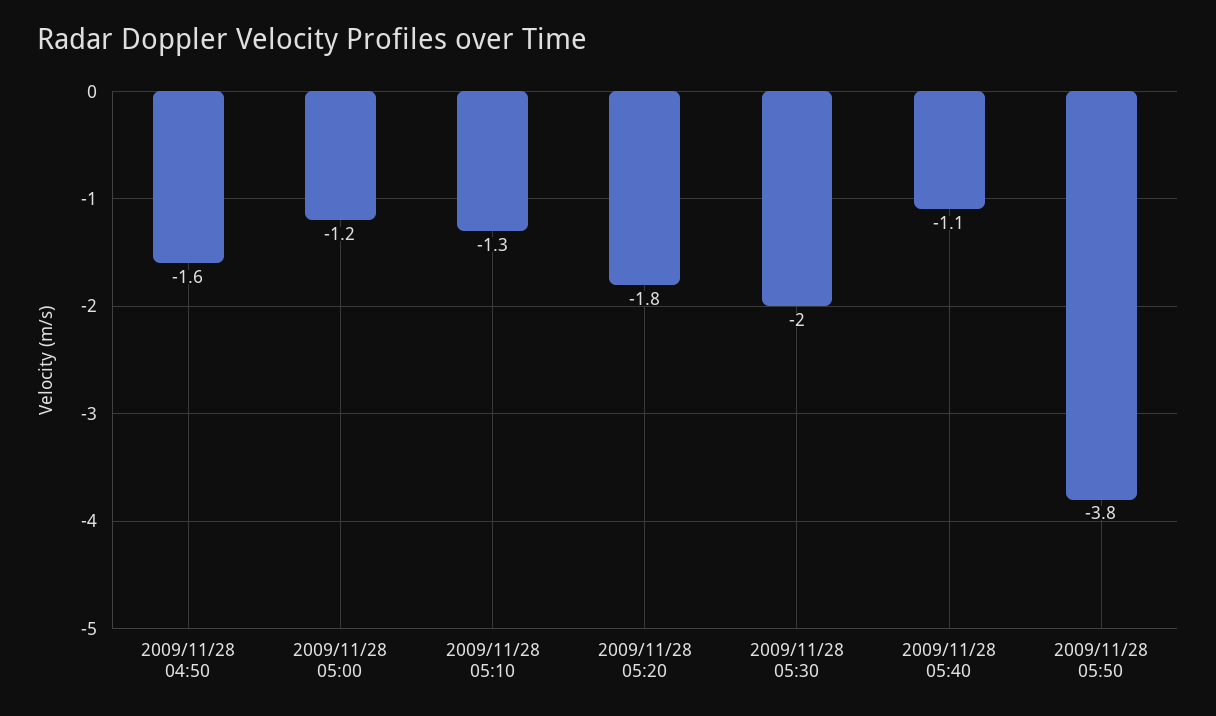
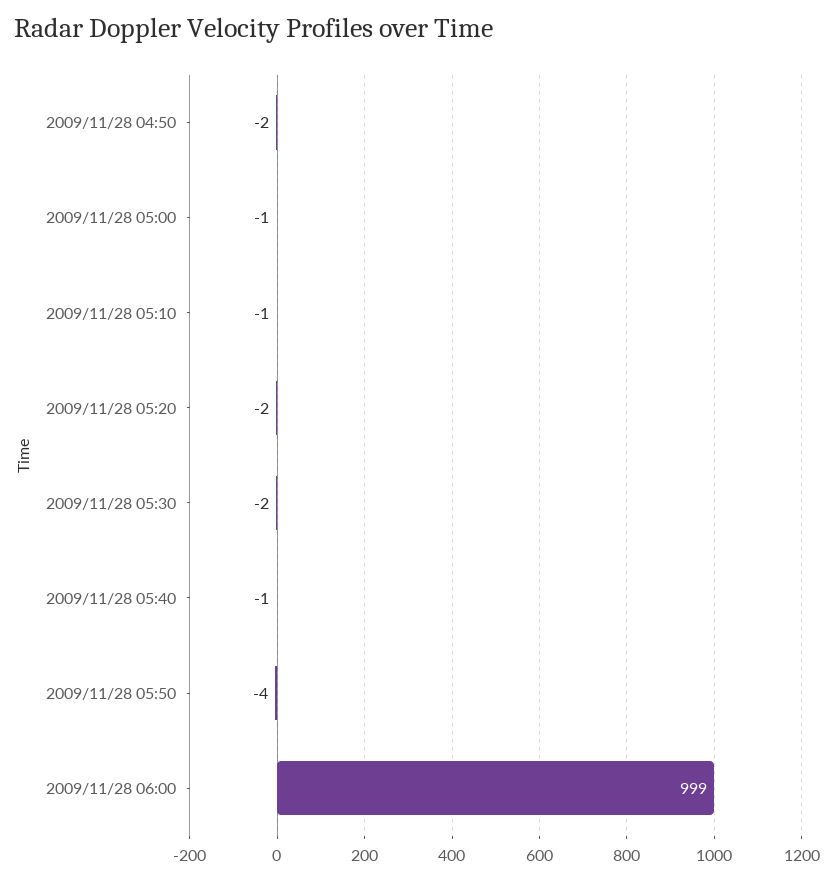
2009/11/28 06:00: none -> 999

